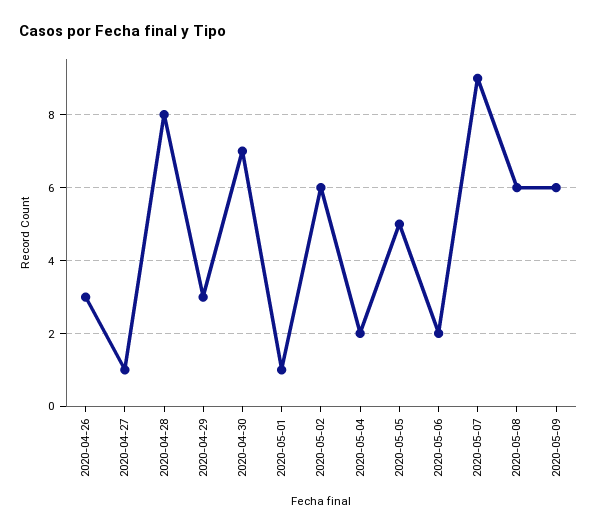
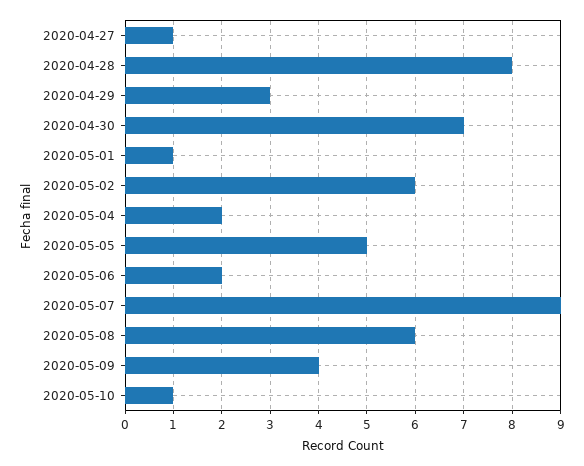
2020-04-26: 3 -> none
2020-05-09: 6 -> 4
2020-05-10: none -> 1

